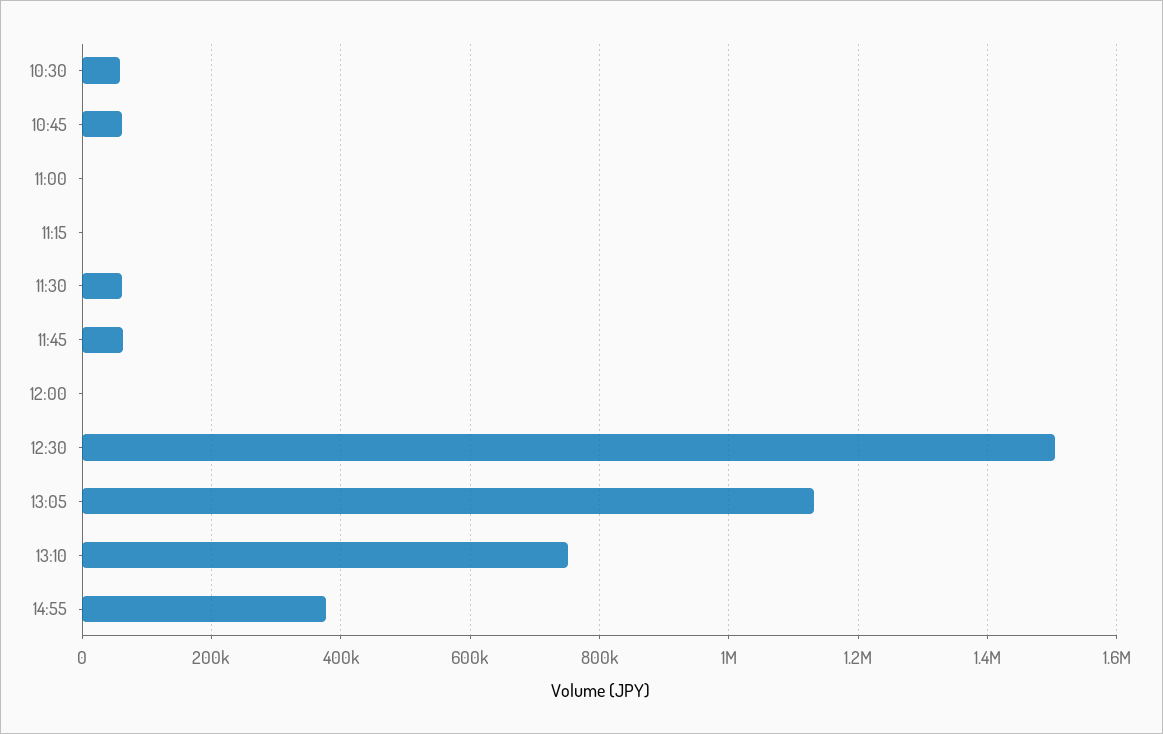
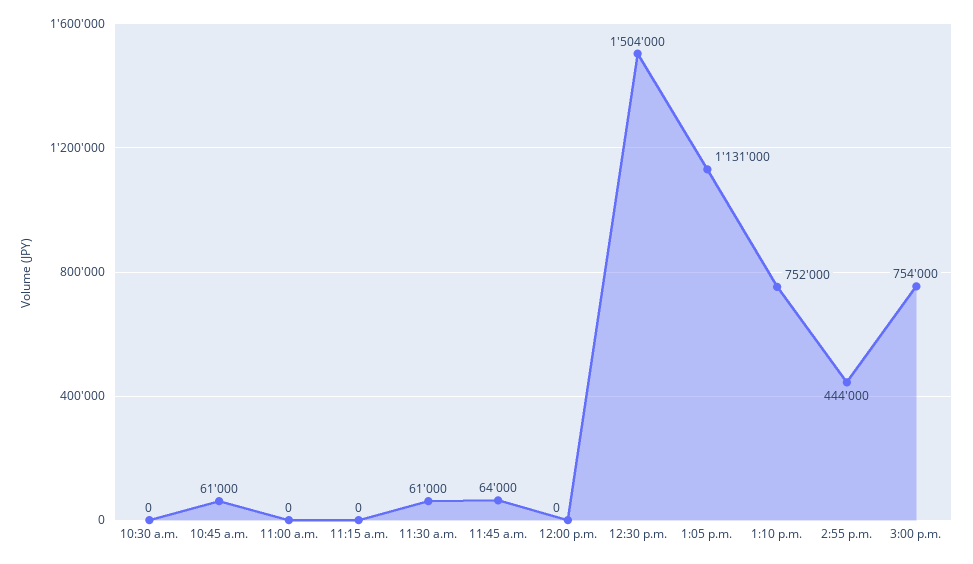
10:30: 60000 -> 0
14:55: 380000 -> 444000
3:00 p.m.: none -> 754000

